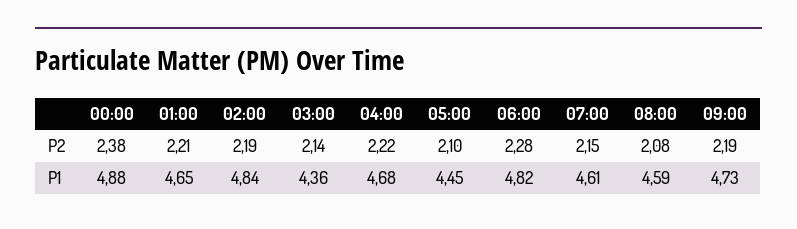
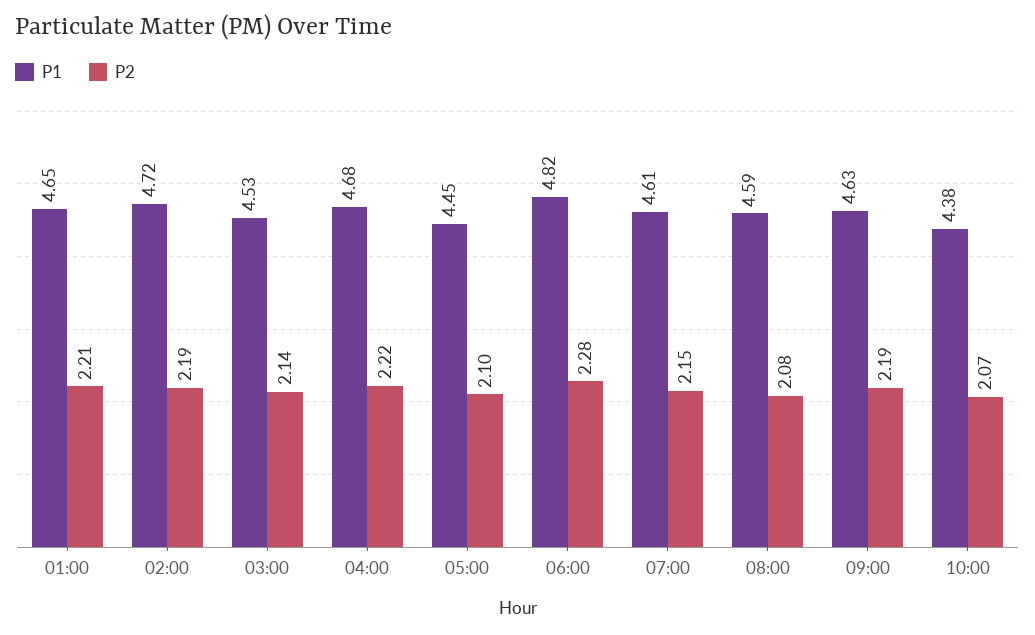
P2, 00:00: 2.38 -> none
P1, 00:00: 4.88 -> none
P1, 02:00: 4.84 -> 4.72
P1, 03:00: 4.36 -> 4.53
P1, 09:00: 4.73 -> 4.63
P1, 10:00: none -> 4.38
P2, 10:00: none -> 2.07

